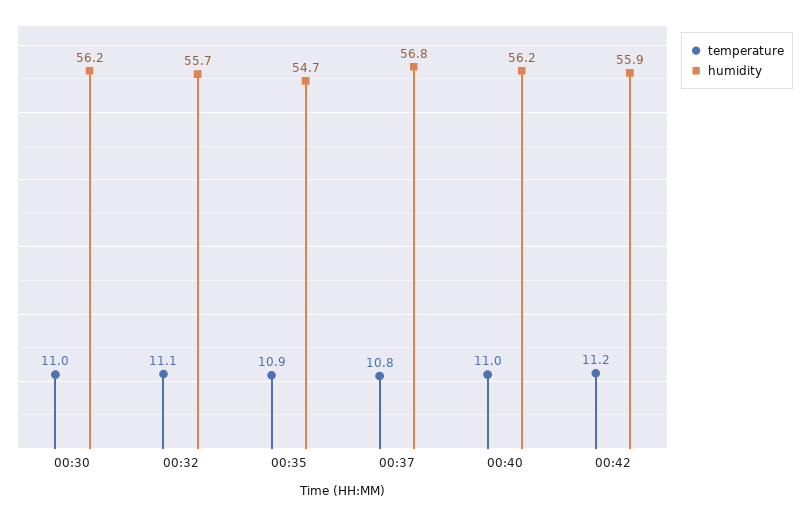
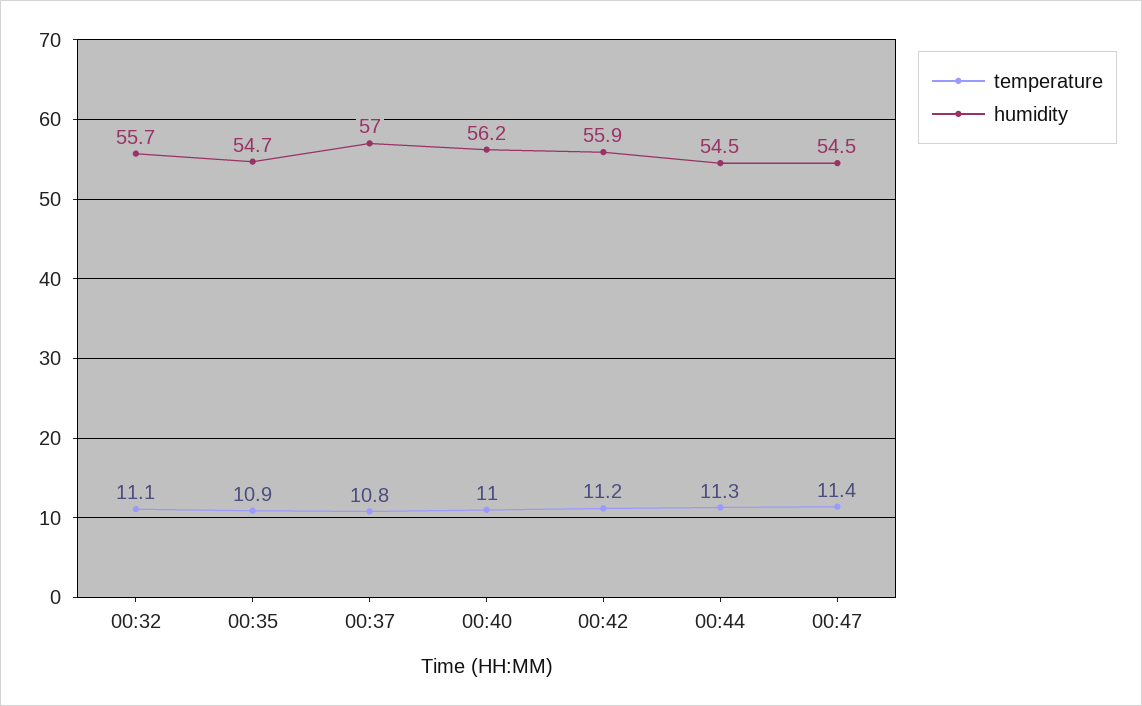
temperature, 00:30: 11 -> none
humidity, 00:30: 56.2 -> none
humidity, 00:37: 56.8 -> 57
temperature, 00:44: none -> 11.3
humidity, 00:44: none -> 54.5
temperature, 00:47: none -> 11.4
humidity, 00:47: none -> 54.5

